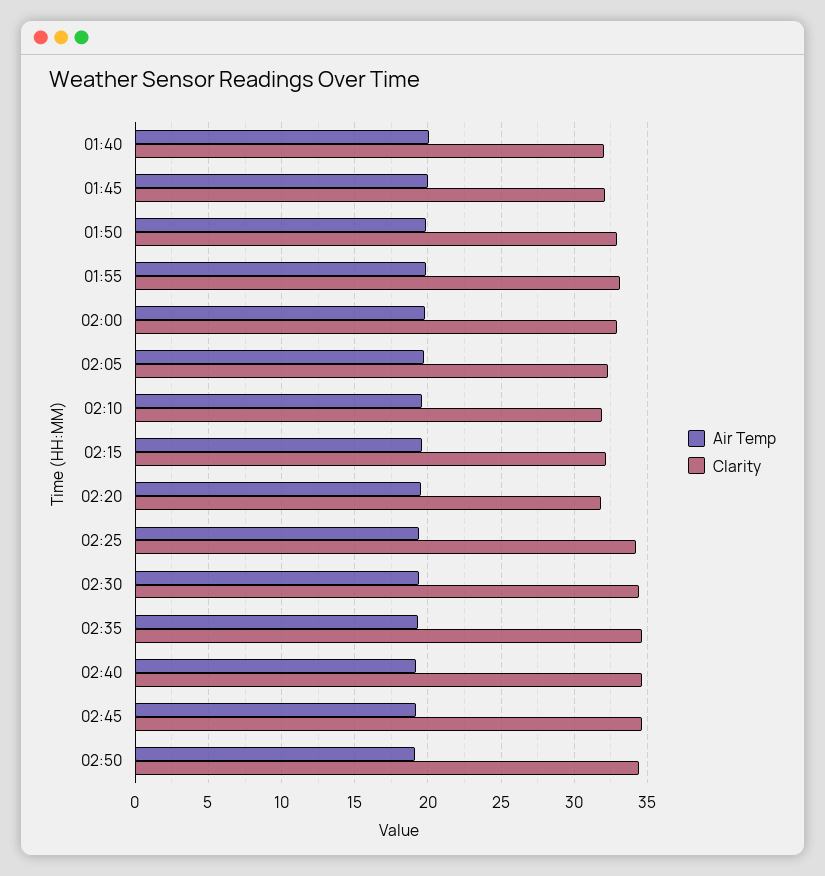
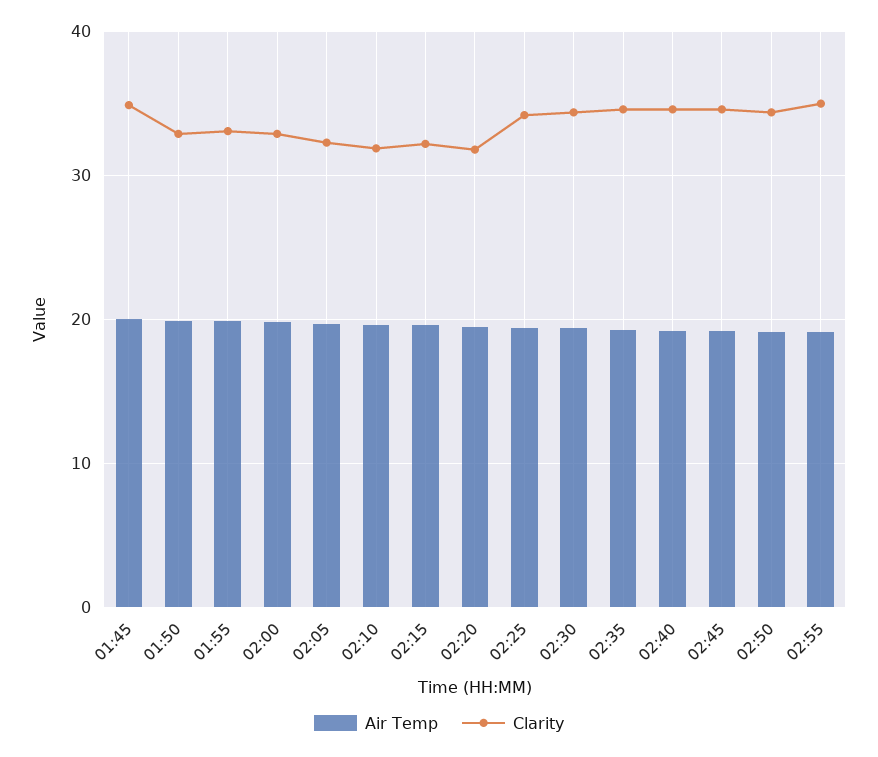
Air Temp, 01:40: 20 -> none
Clarity, 01:40: 32 -> none
Clarity, 01:45: 32 -> 35
Air Temp, 02:55: none -> 19
Clarity, 02:55: none -> 35

